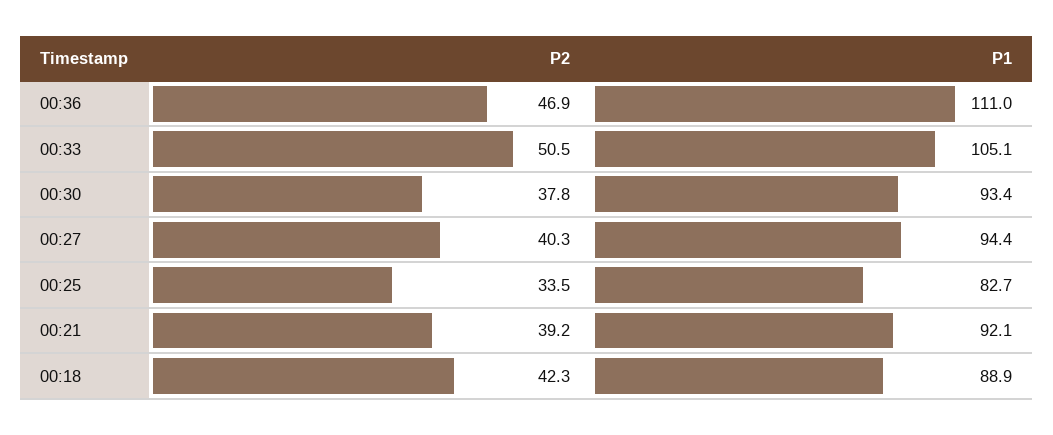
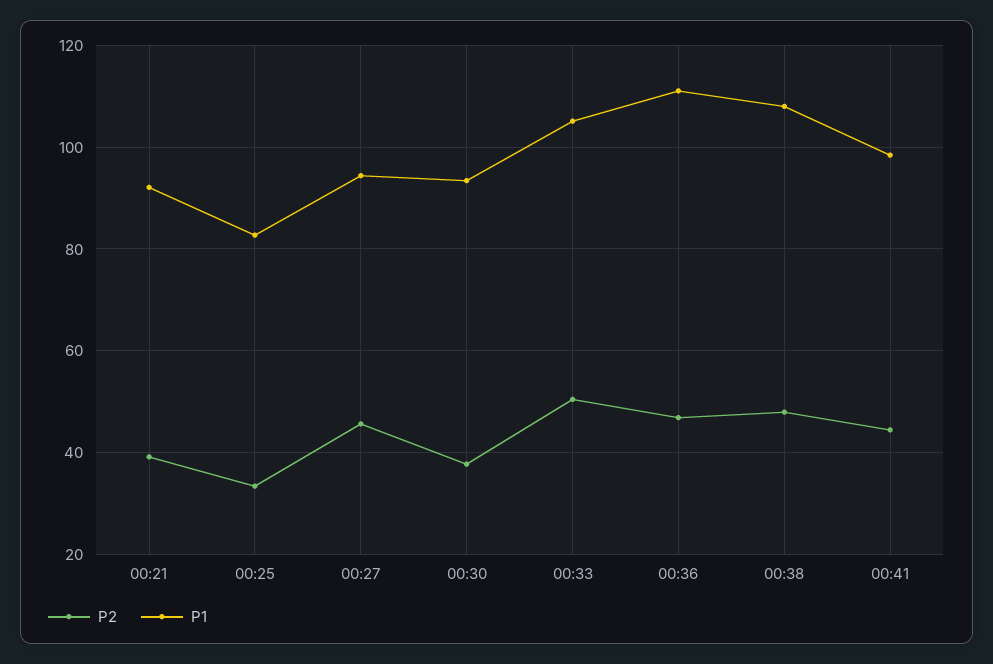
P2, 00:27: 40.3 -> 46
P2, 00:18: 42.3 -> none
P1, 00:18: 88.9 -> none
P2, 00:38: none -> 48
P1, 00:38: none -> 108
P2, 00:41: none -> 44
P1, 00:41: none -> 98

